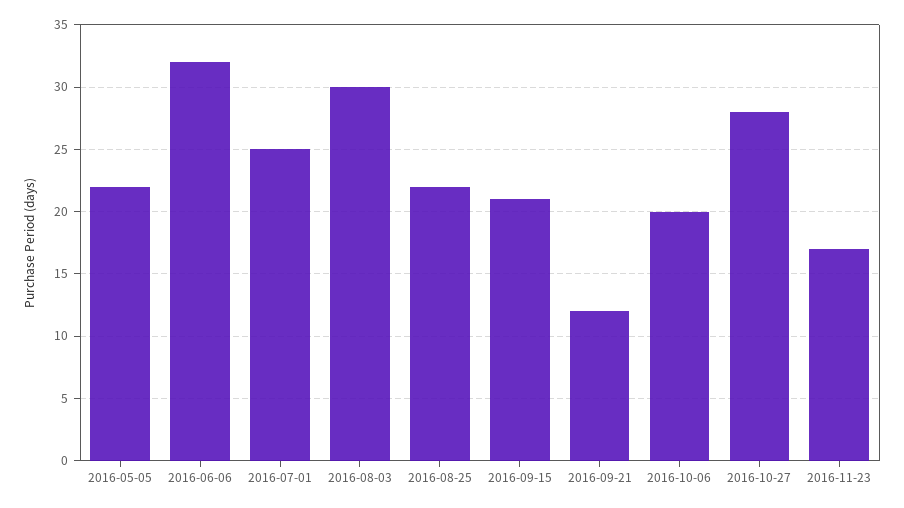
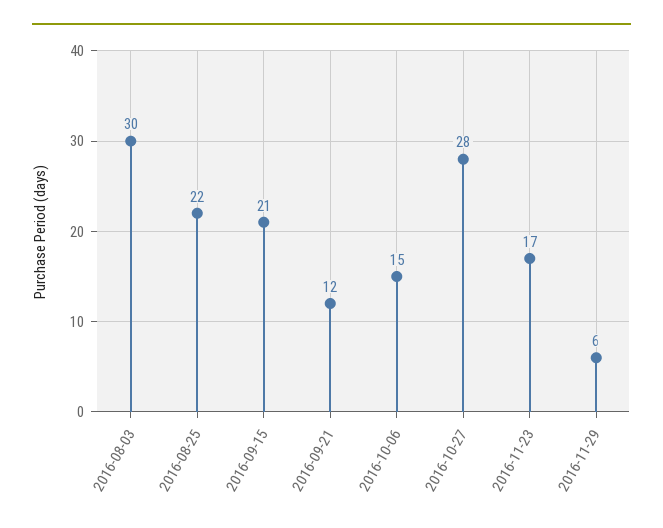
2016-05-05: 22 -> none
2016-06-06: 32 -> none
2016-07-01: 25 -> none
2016-10-06: 20 -> 15
2016-11-29: none -> 6

